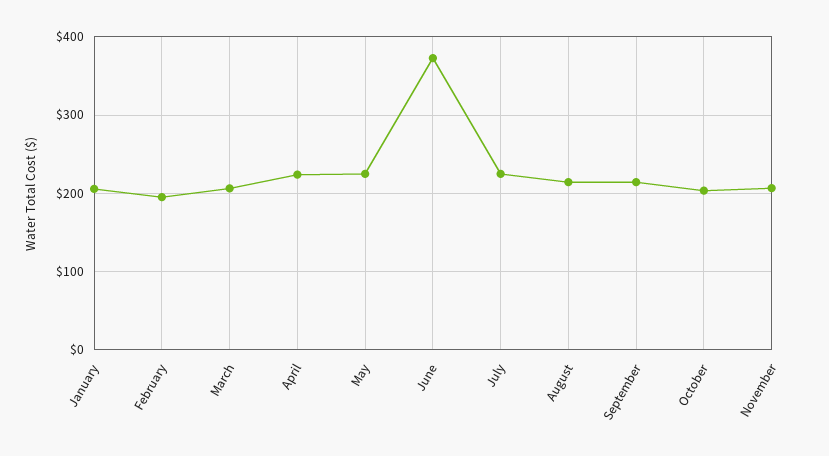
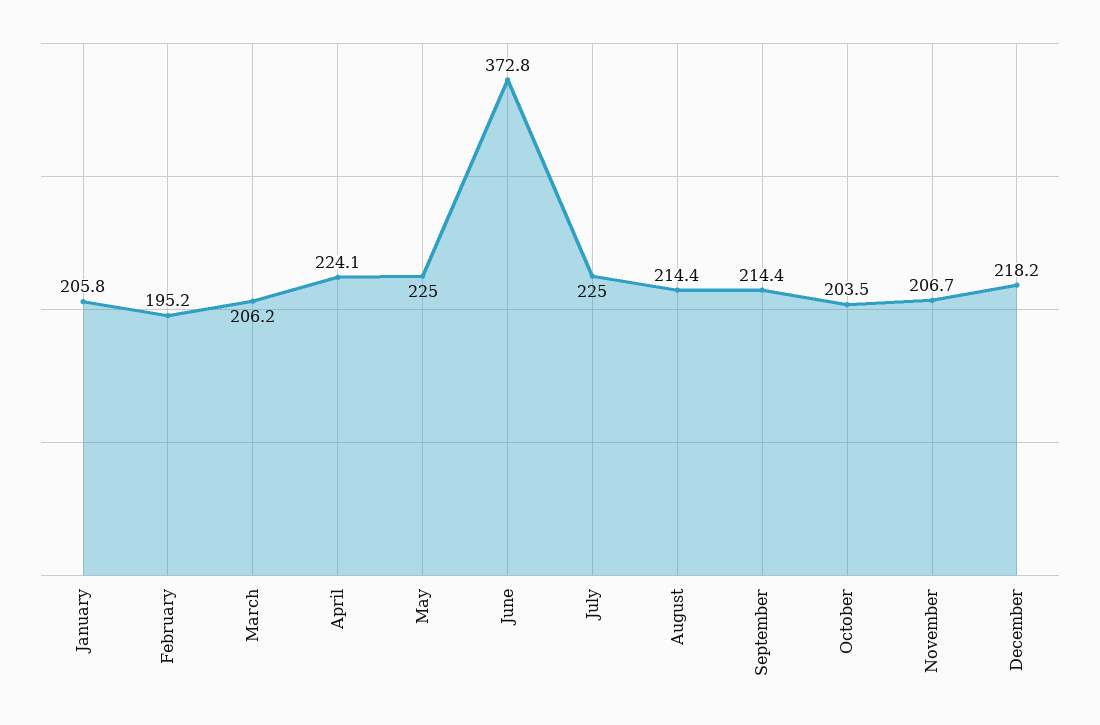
December: none -> 218.2

